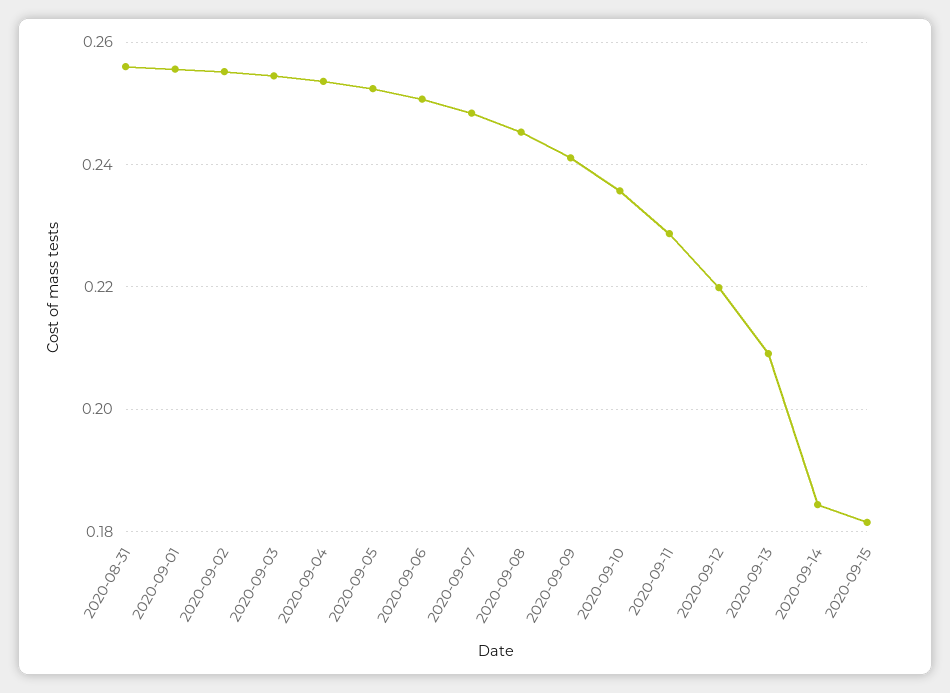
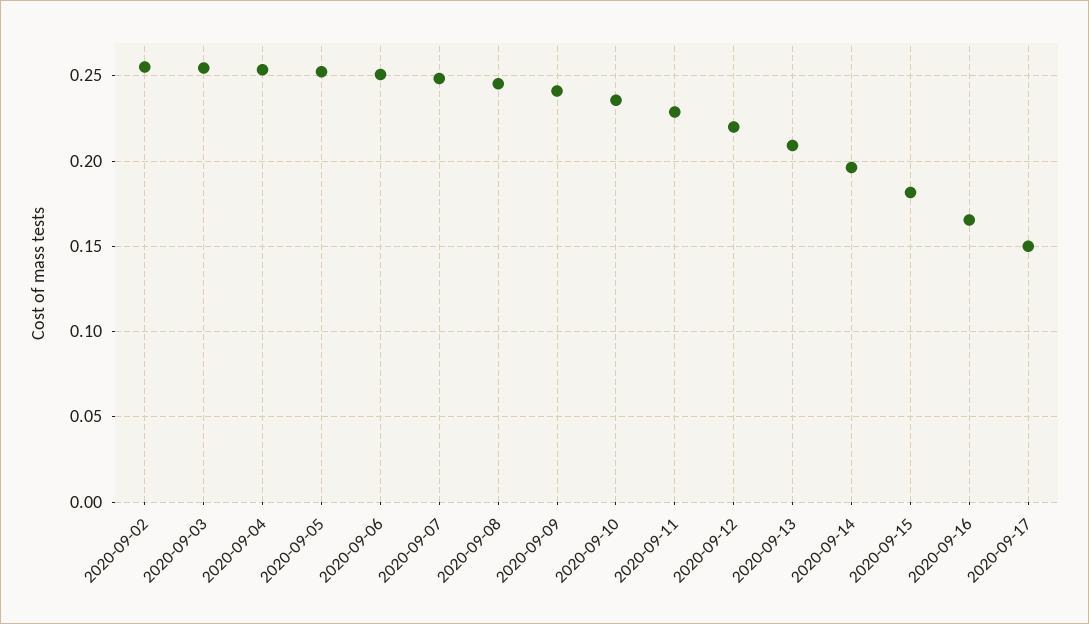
2020-08-31: 0.256 -> none
2020-09-01: 0.256 -> none
2020-09-14: 0.184 -> 0.195
2020-09-16: none -> 0.165
2020-09-17: none -> 0.15

